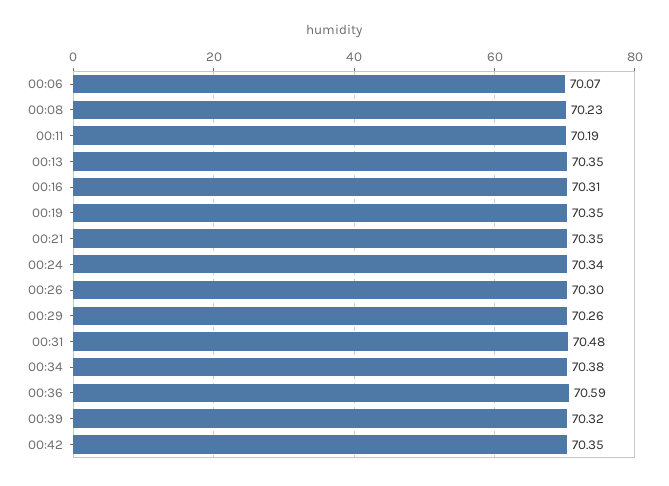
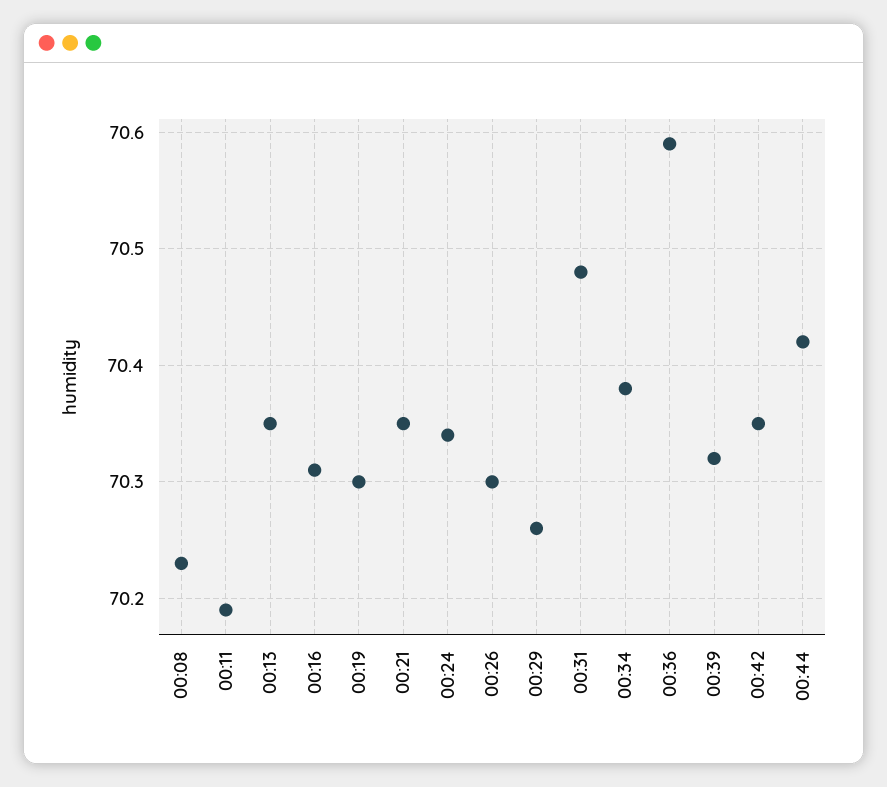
00:06: 70.07 -> none
00:19: 70.35 -> 70.3
00:44: none -> 70.42

